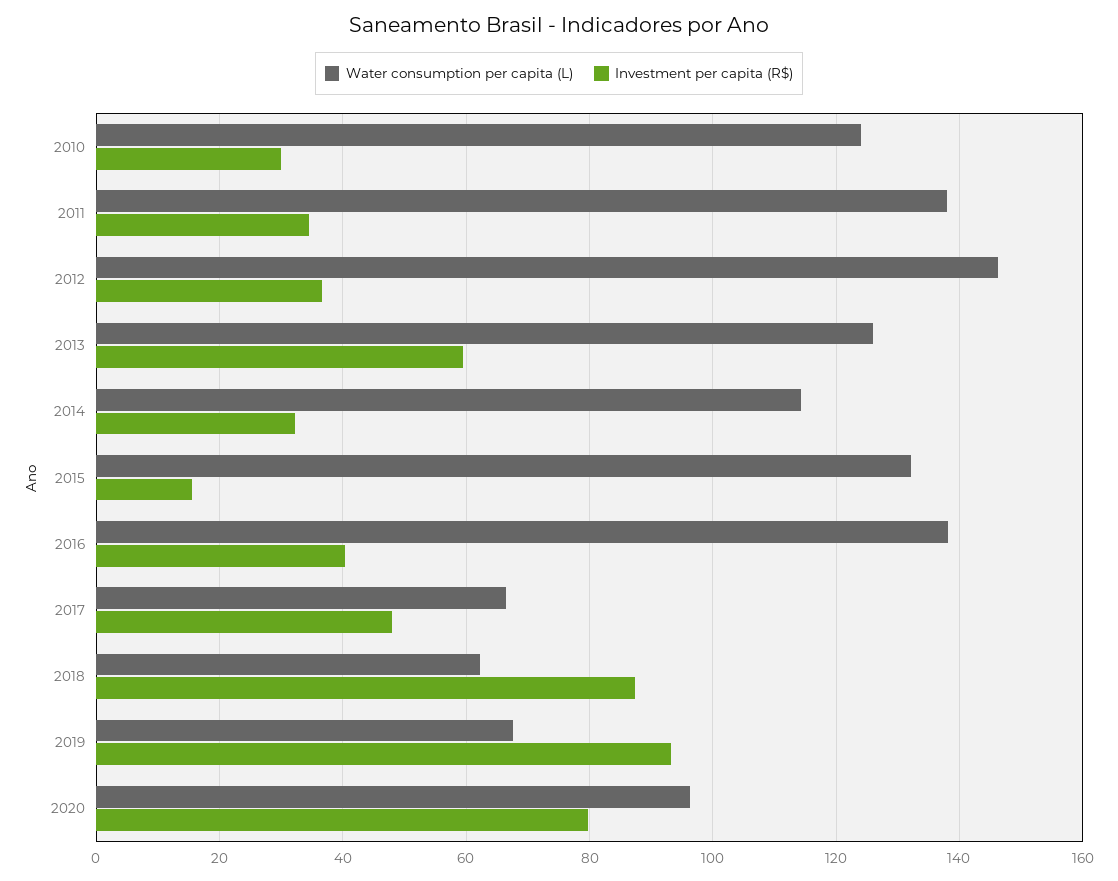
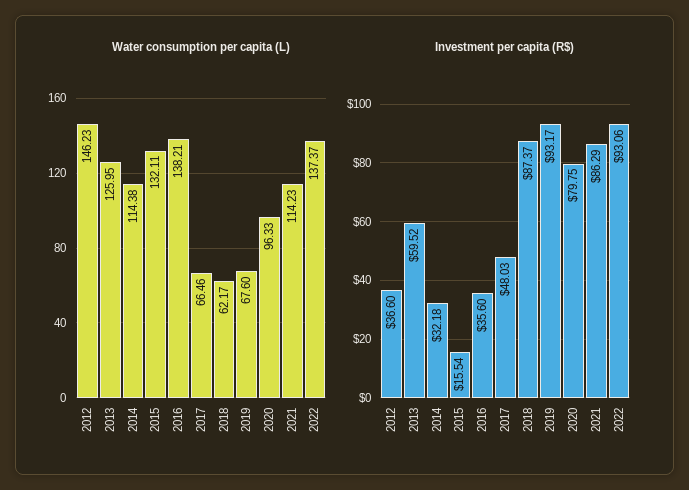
Water consumption per capita (L), 2010: 124 -> none
Investment per capita (R$), 2010: 30 -> none
Water consumption per capita (L), 2011: 138 -> none
Investment per capita (R$), 2011: 34 -> none
Investment per capita (R$), 2016: 40 -> 35.6
Water consumption per capita (L), 2021: none -> 114.23
Water consumption per capita (L), 2022: none -> 137.37
Investment per capita (R$), 2021: none -> 86.29
Investment per capita (R$), 2022: none -> 93.06

